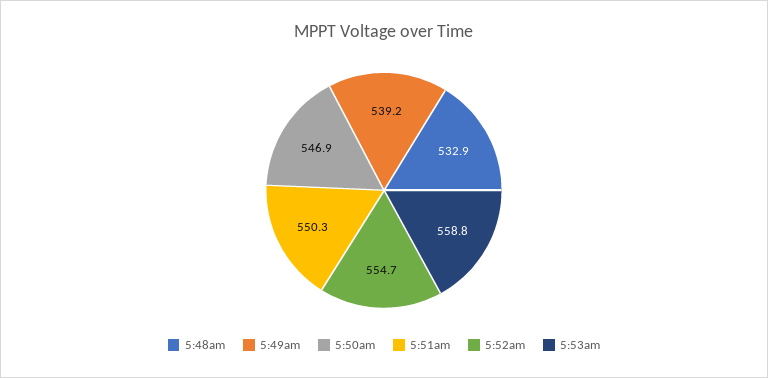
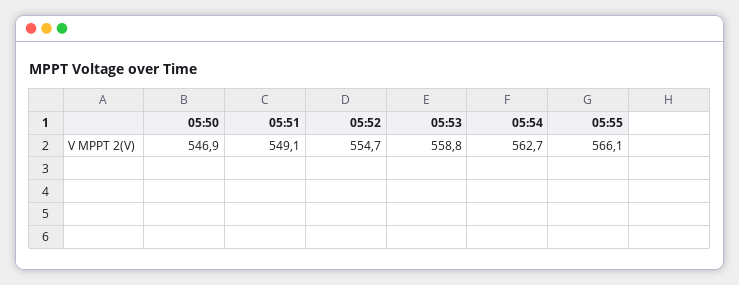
5:48am: 532.9 -> none
5:49am: 539.2 -> none
5:51am: 550.3 -> 549.1
05:54: none -> 562.7
05:55: none -> 566.1

